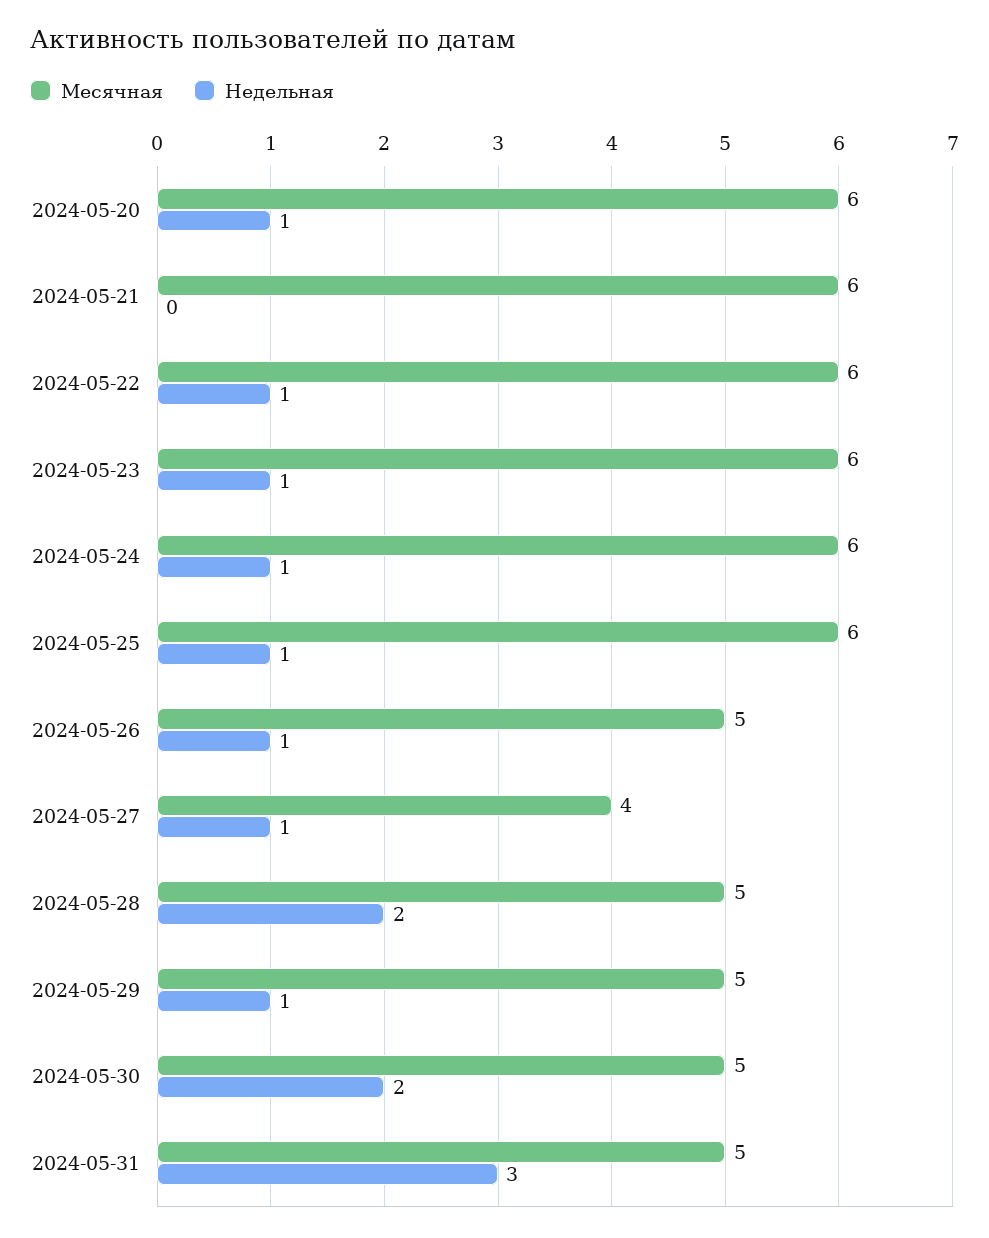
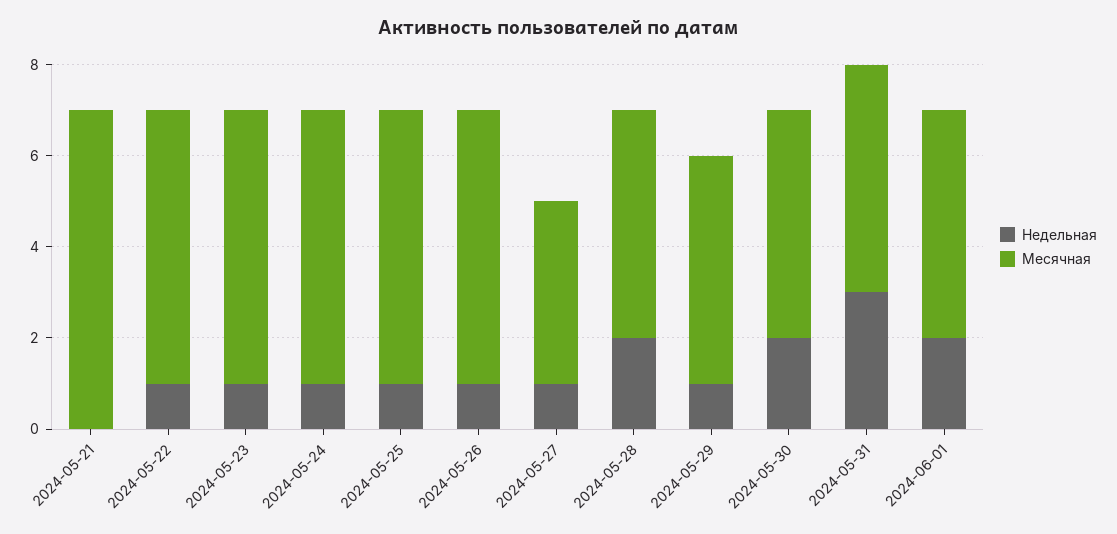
Месячная, 2024-05-20: 6 -> none
Недельная, 2024-05-20: 1 -> none
Месячная, 2024-05-21: 6 -> 7
Месячная, 2024-05-26: 5 -> 6
Недельная, 2024-06-01: none -> 2
Месячная, 2024-06-01: none -> 5

